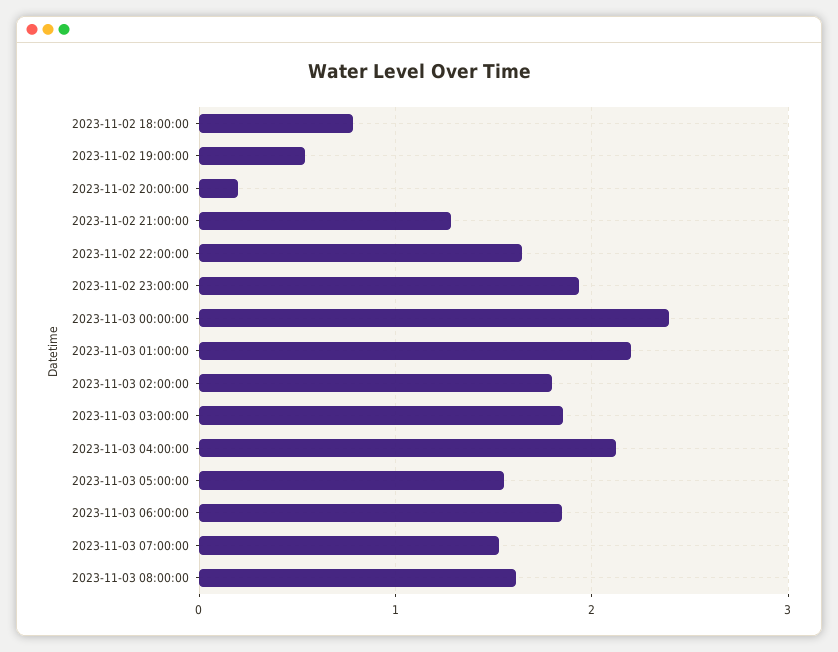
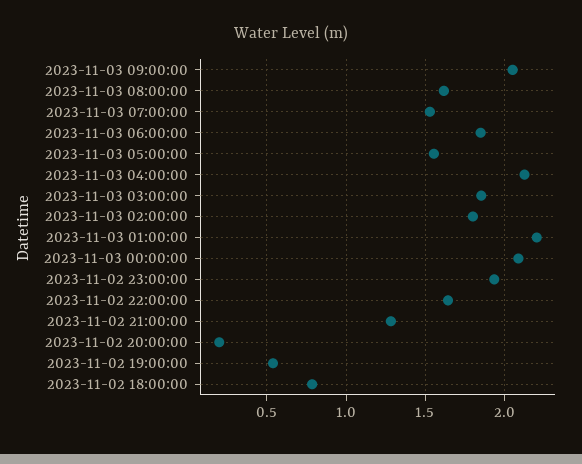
2023-11-03 00:00:00: 2.4 -> 2.1
2023-11-03 09:00:00: none -> 2.05

